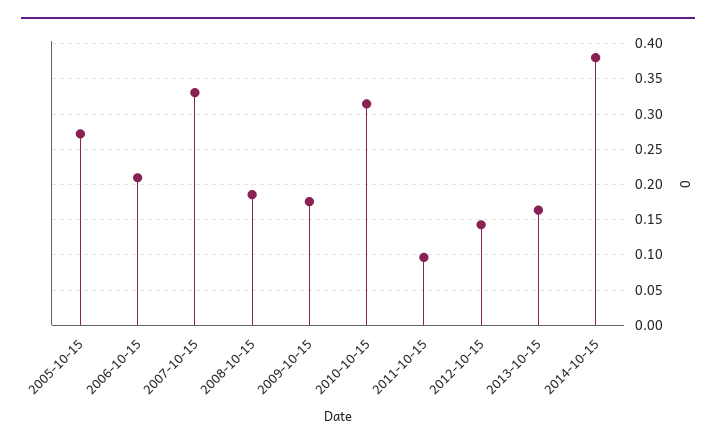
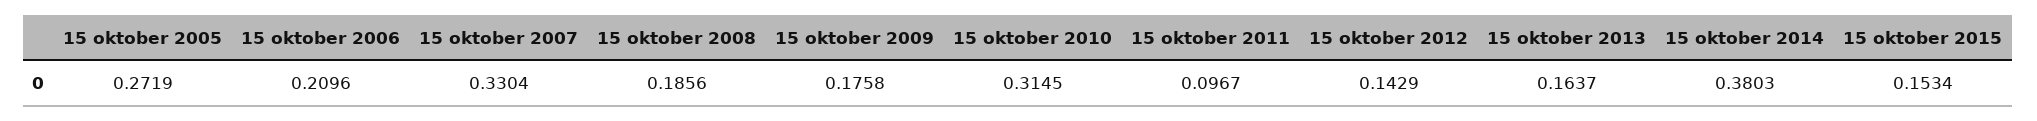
15 oktober 2015: none -> 0.1534

